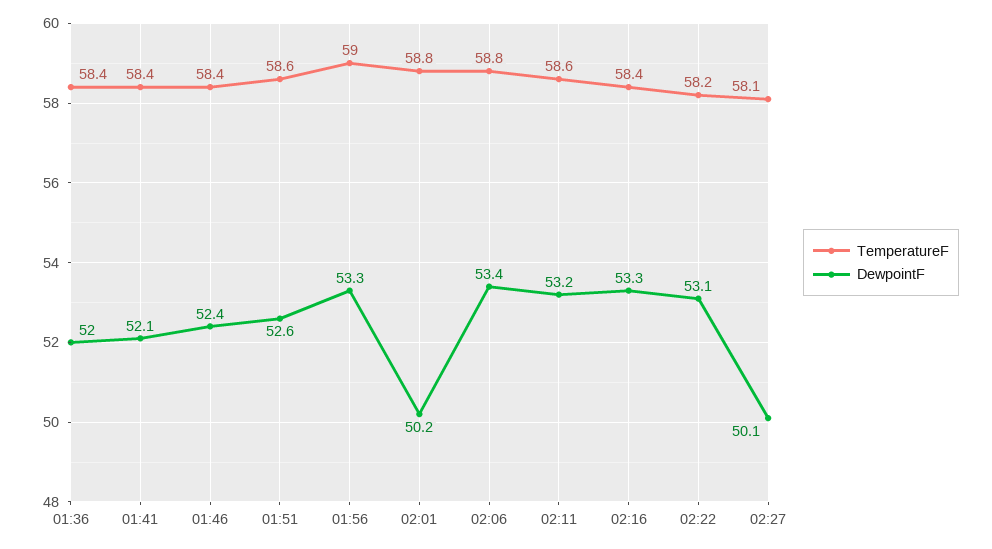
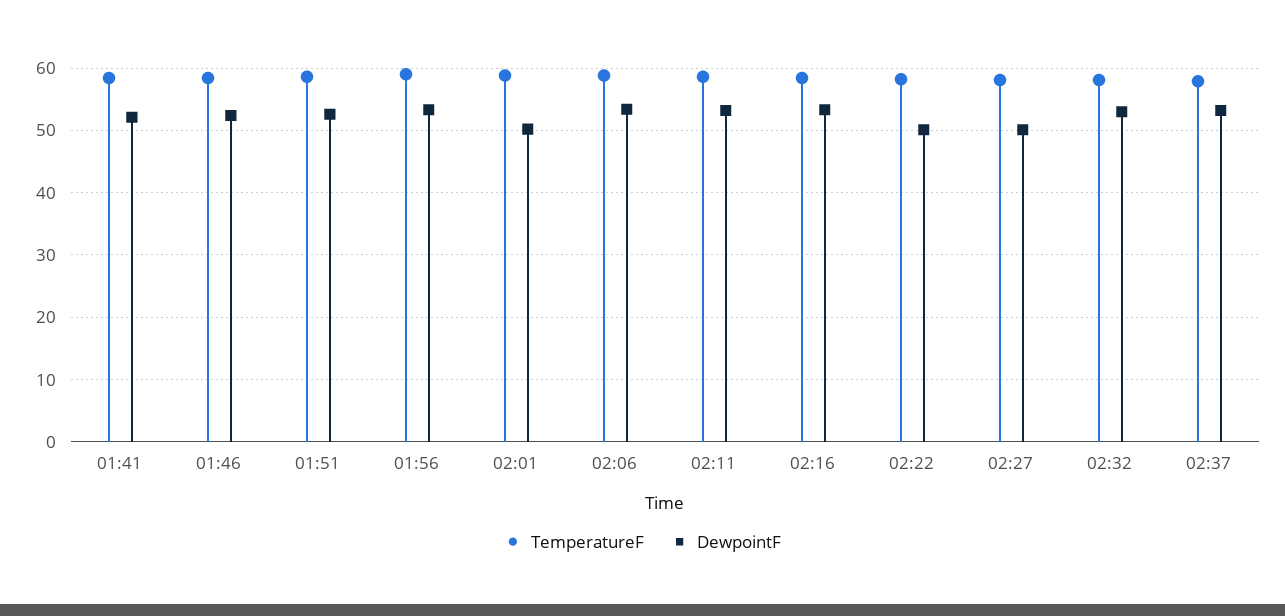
TemperatureF, 01:36: 58.4 -> none
DewpointF, 01:36: 52 -> none
DewpointF, 02:22: 53.1 -> 50
TemperatureF, 02:32: none -> 58
DewpointF, 02:32: none -> 53
TemperatureF, 02:37: none -> 58
DewpointF, 02:37: none -> 53

